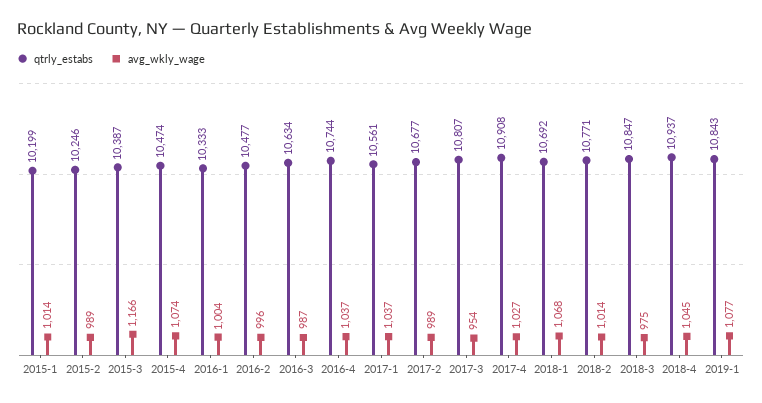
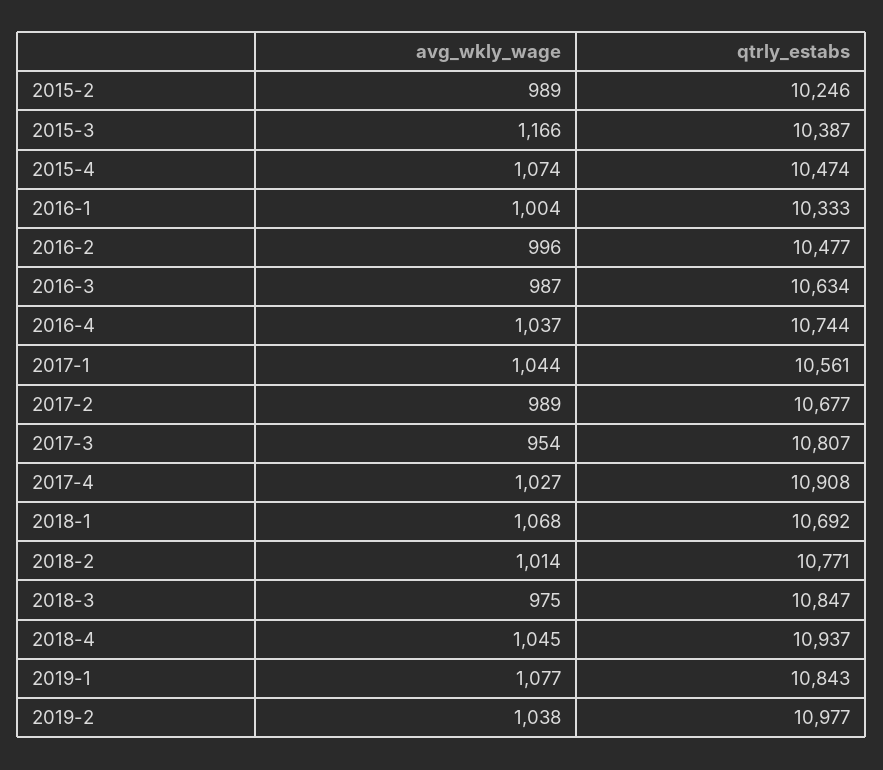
qtrly_estabs, 2015-1: 10199 -> none
avg_wkly_wage, 2015-1: 1014 -> none
avg_wkly_wage, 2017-1: 1037 -> 1044
avg_wkly_wage, 2019-2: none -> 1038
qtrly_estabs, 2019-2: none -> 10977

